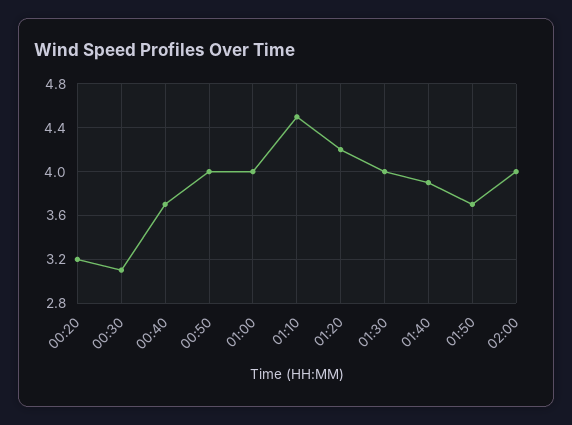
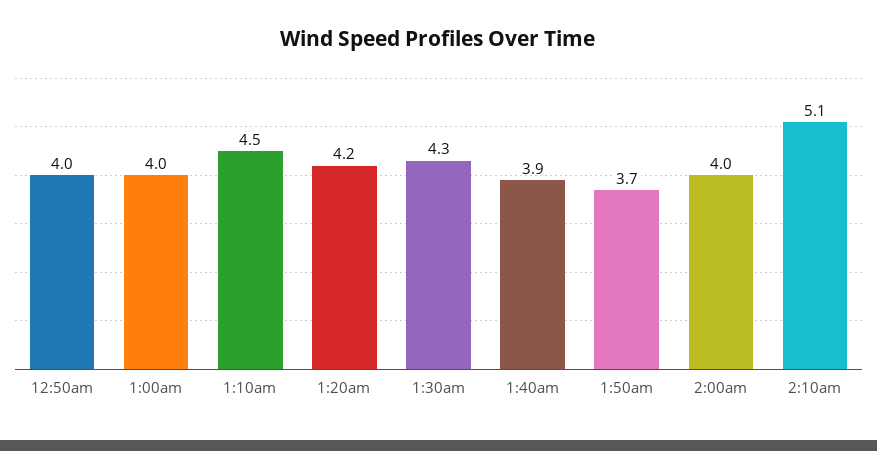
00:20: 3.2 -> none
00:30: 3.1 -> none
00:40: 3.7 -> none
01:30: 4 -> 4.3
2:10am: none -> 5.1

